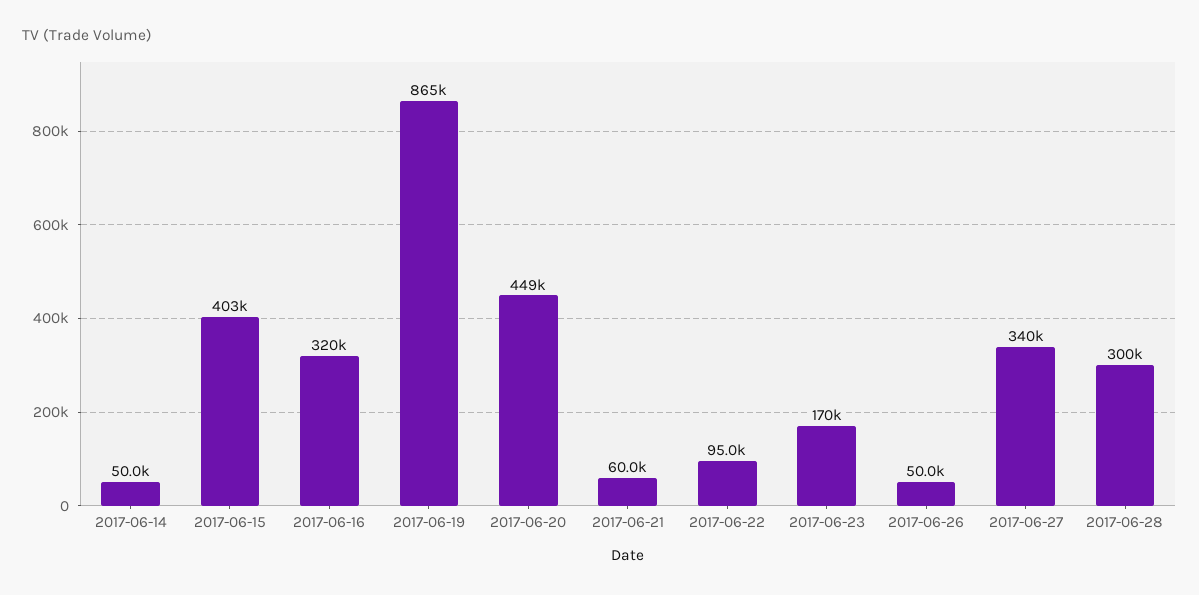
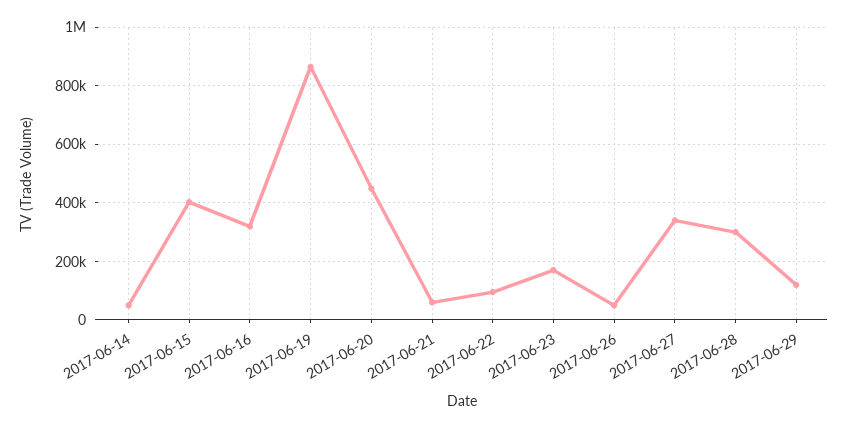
2017-06-29: none -> 125000

